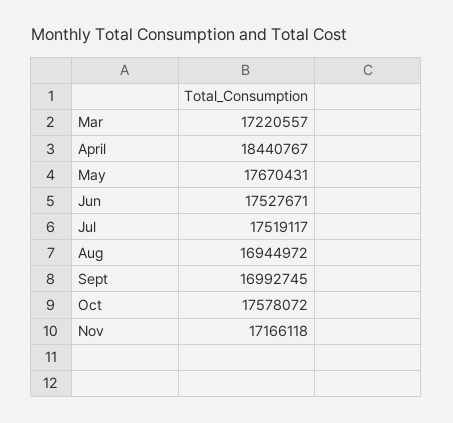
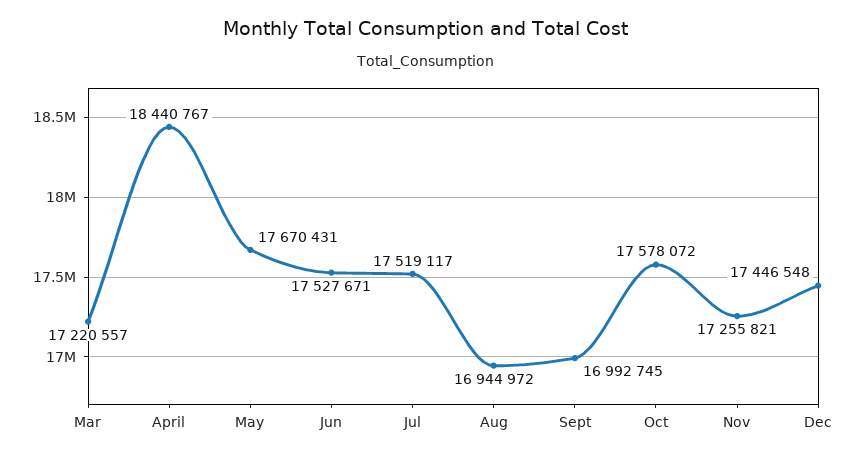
Nov: 17166118 -> 17255821
Dec: none -> 17446548

